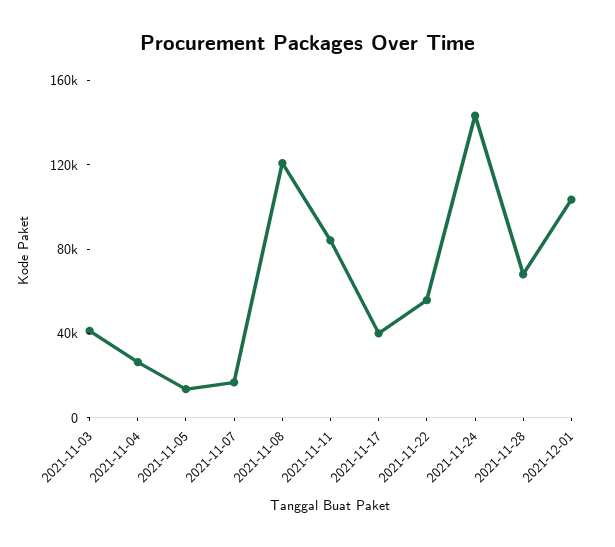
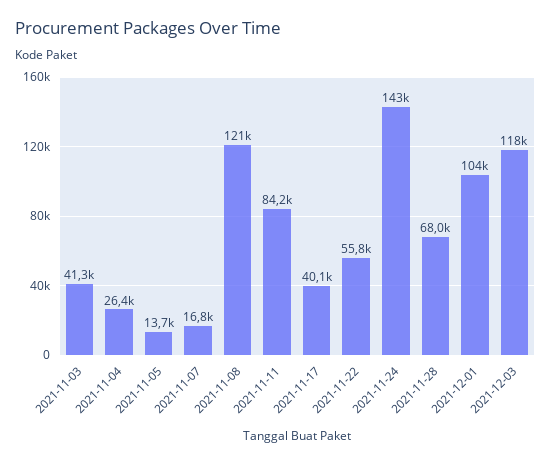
2021-12-03: none -> 118000

